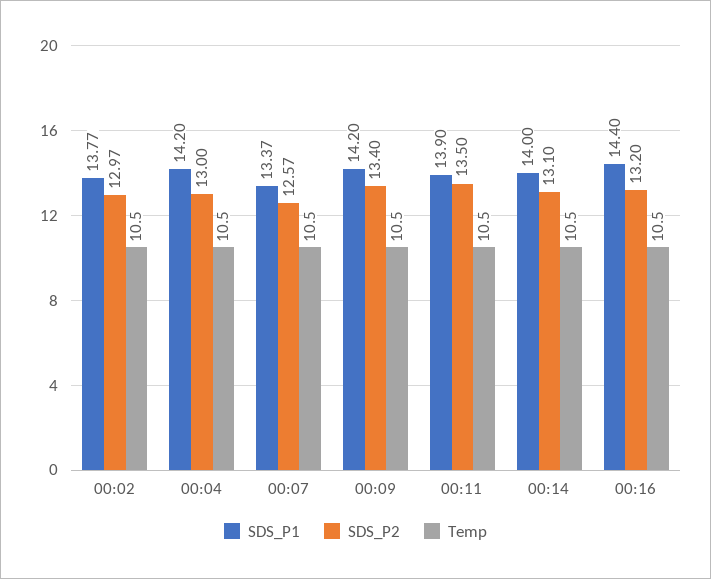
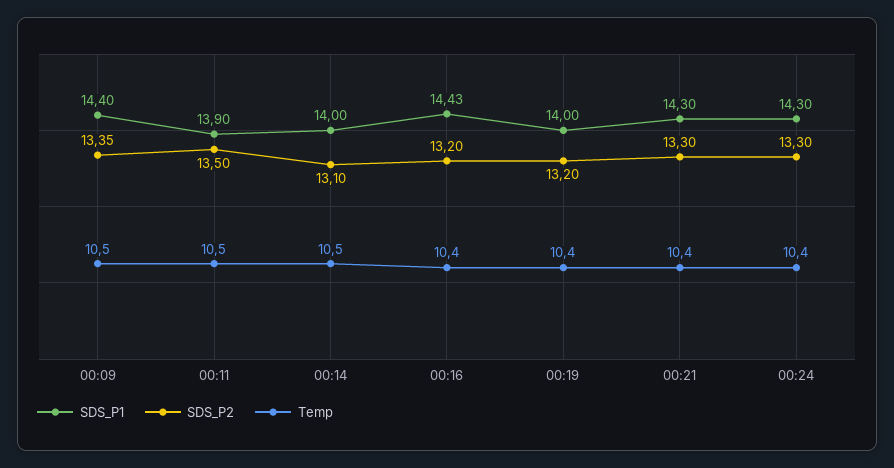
SDS_P1, 00:02: 13.77 -> none
SDS_P2, 00:02: 12.97 -> none
Temp, 00:02: 10.5 -> none
SDS_P1, 00:04: 14.2 -> none
SDS_P2, 00:04: 13 -> none
Temp, 00:04: 10.5 -> none
SDS_P1, 00:07: 13.37 -> none
SDS_P2, 00:07: 12.57 -> none
Temp, 00:07: 10.5 -> none
SDS_P1, 00:09: 14.2 -> 14.4
SDS_P2, 00:09: 13.4 -> 13.35
SDS_P1, 00:16: 14.4 -> 14.43
Temp, 00:16: 10.5 -> 10.4
SDS_P1, 00:19: none -> 14
SDS_P2, 00:19: none -> 13.2
Temp, 00:19: none -> 10.4
SDS_P1, 00:21: none -> 14.3
SDS_P2, 00:21: none -> 13.3
Temp, 00:21: none -> 10.4
SDS_P1, 00:24: none -> 14.3
SDS_P2, 00:24: none -> 13.3
Temp, 00:24: none -> 10.4

